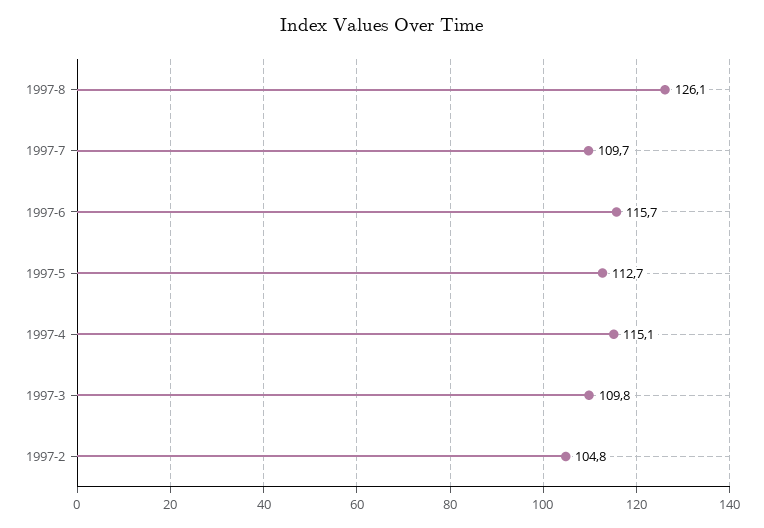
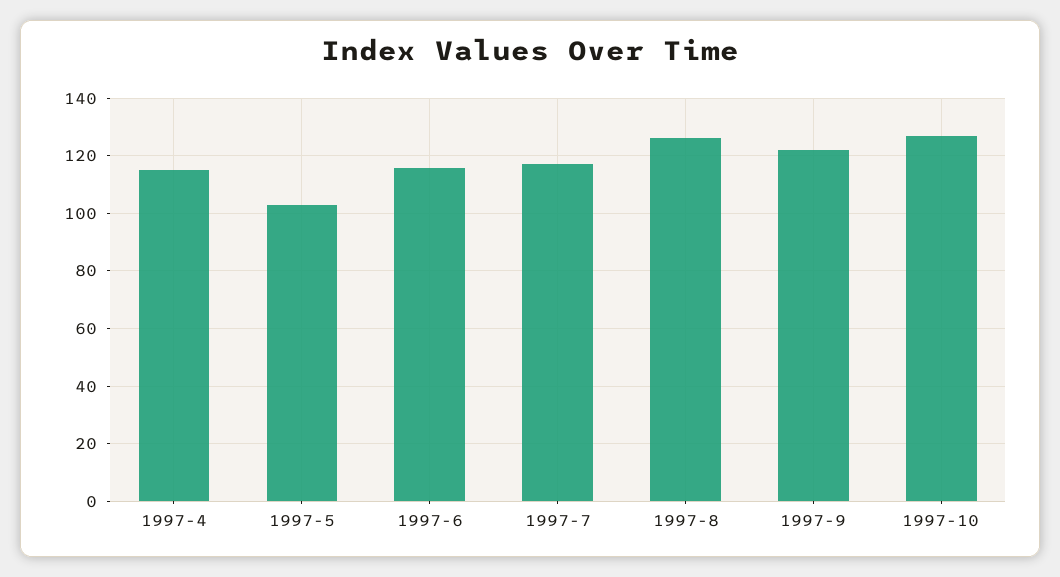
1997-7: 109.7 -> 117.5
1997-5: 112.7 -> 102.5
1997-3: 109.8 -> none
1997-2: 104.8 -> none
1997-9: none -> 122.5
1997-10: none -> 127.5

